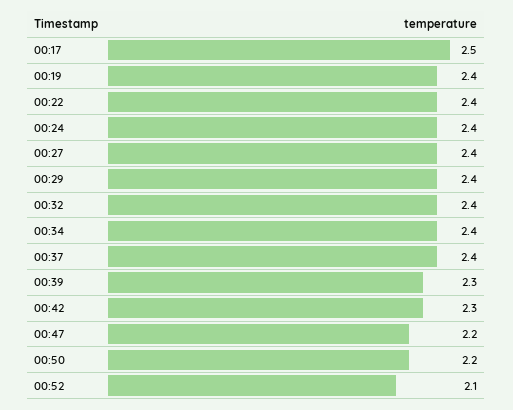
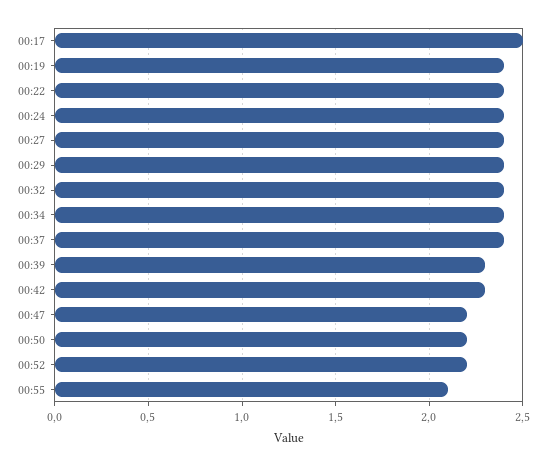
00:52: 2.1 -> 2.2
00:55: none -> 2.1

